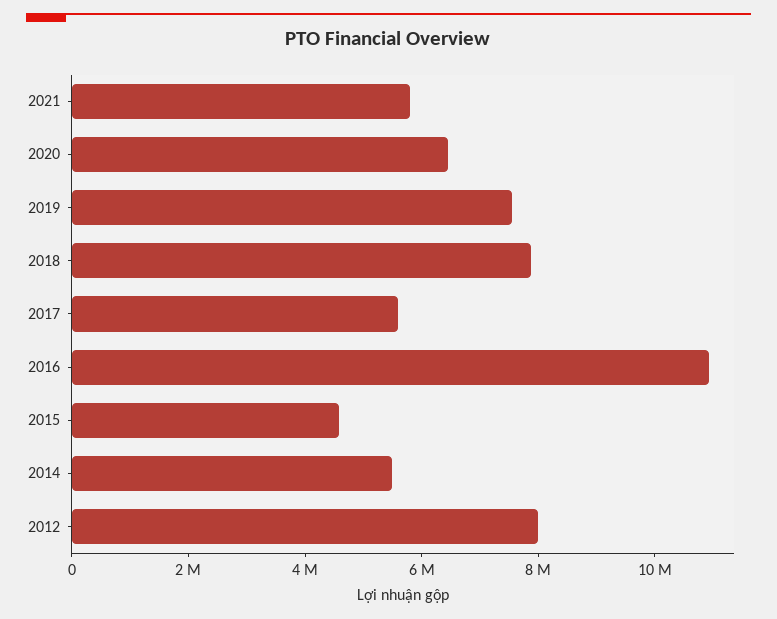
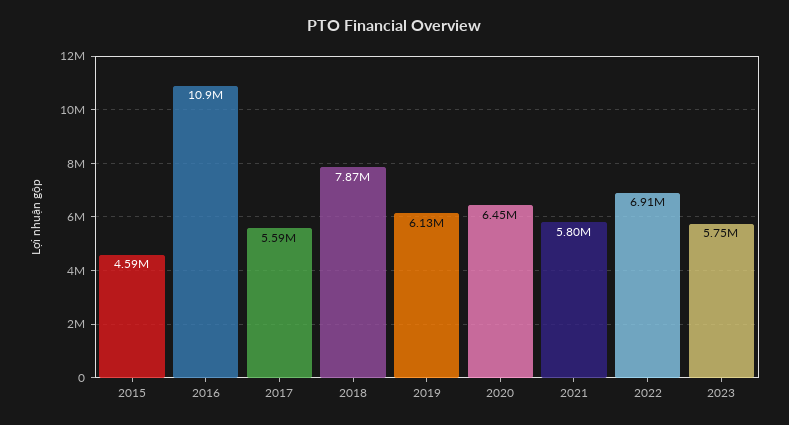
2019: 7500000 -> 6130000
2014: 5500000 -> none
2012: 8000000 -> none
2022: none -> 6910000
2023: none -> 5750000

